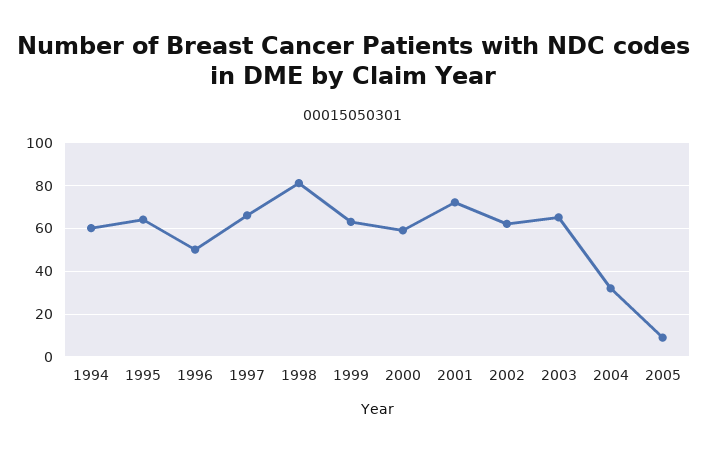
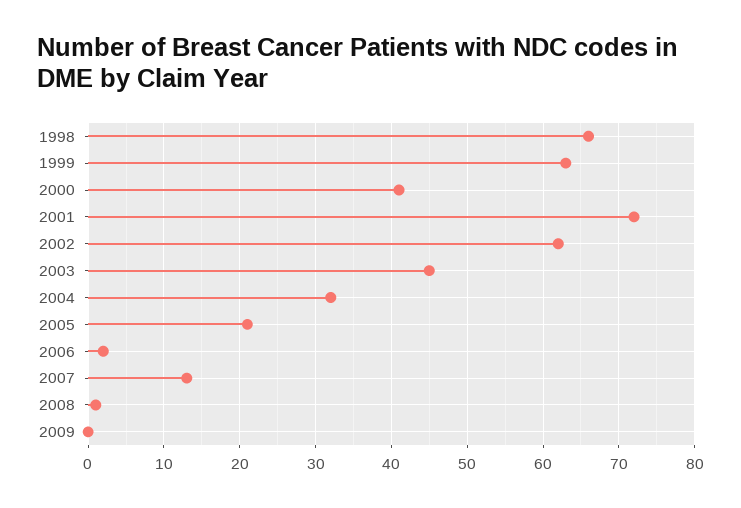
1994: 60 -> none
1995: 65 -> none
1996: 50 -> none
1997: 65 -> none
1998: 80 -> 66
2000: 60 -> 41
2003: 65 -> 45
2005: 10 -> 21
2006: none -> 2
2007: none -> 13
2008: none -> 1
2009: none -> 0

